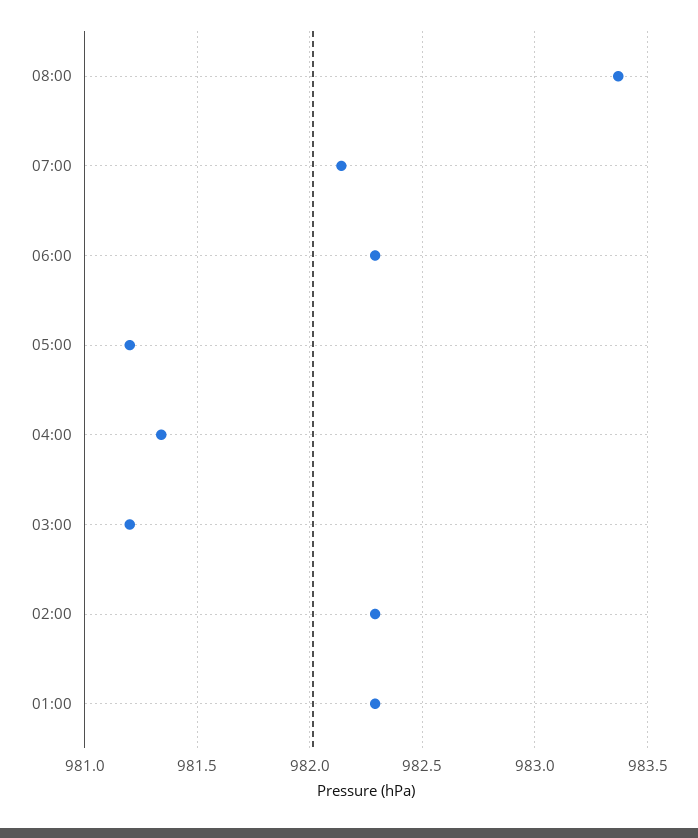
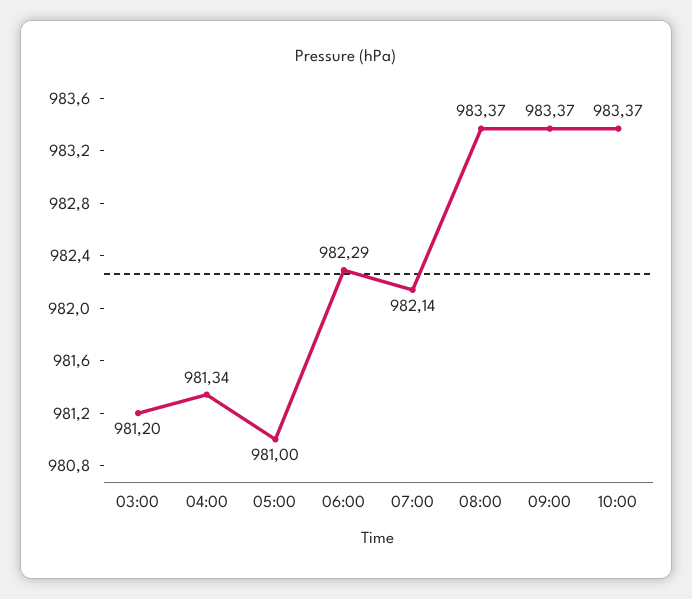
05:00: 981.2 -> 981
02:00: 982.3 -> none
01:00: 982.3 -> none
09:00: none -> 983.37
10:00: none -> 983.37

